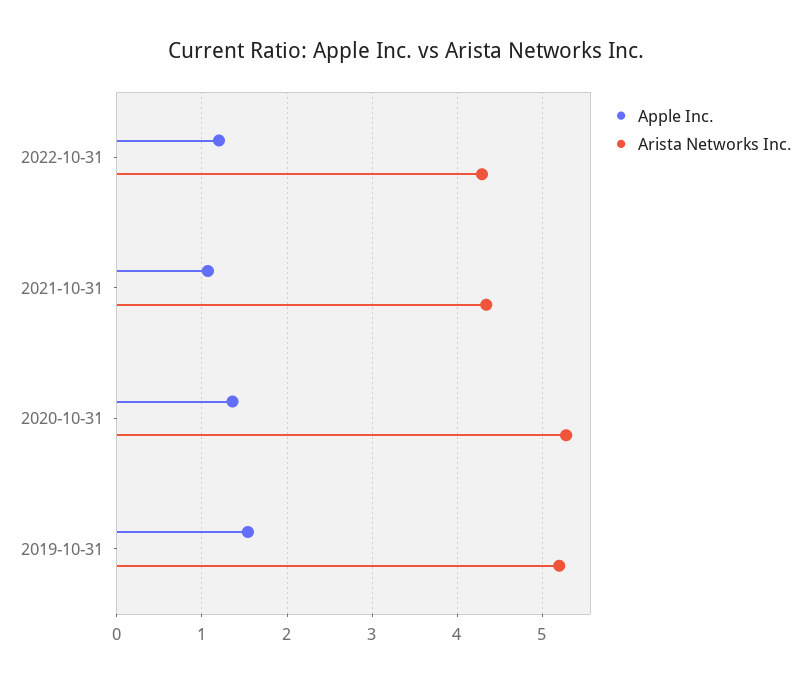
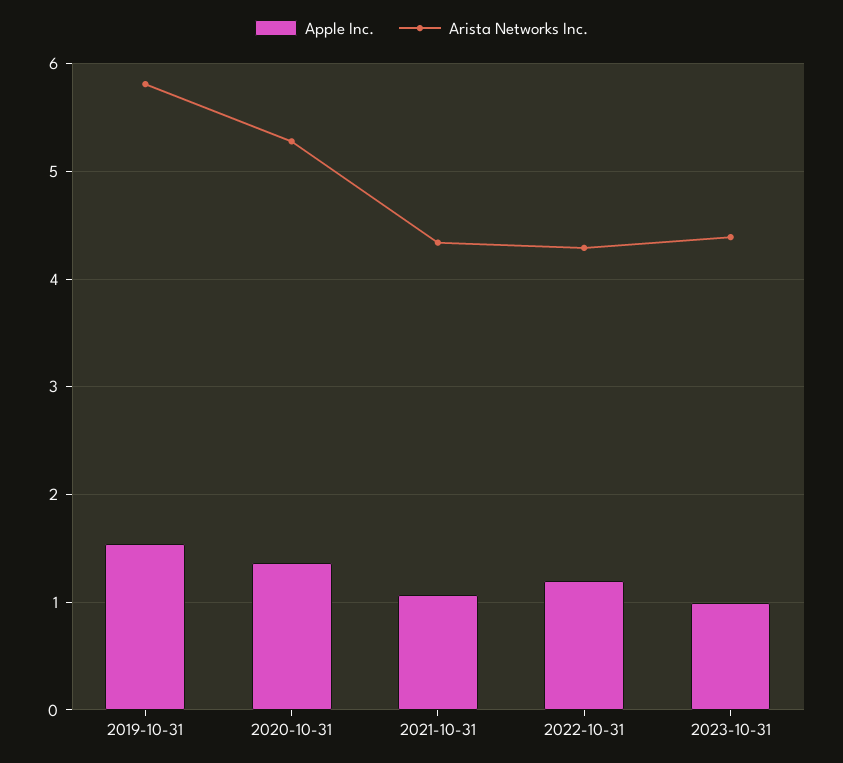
Arista Networks Inc., 2019-10-31: 5.2 -> 5.8
Apple Inc., 2023-10-31: none -> 1
Arista Networks Inc., 2023-10-31: none -> 4.4

